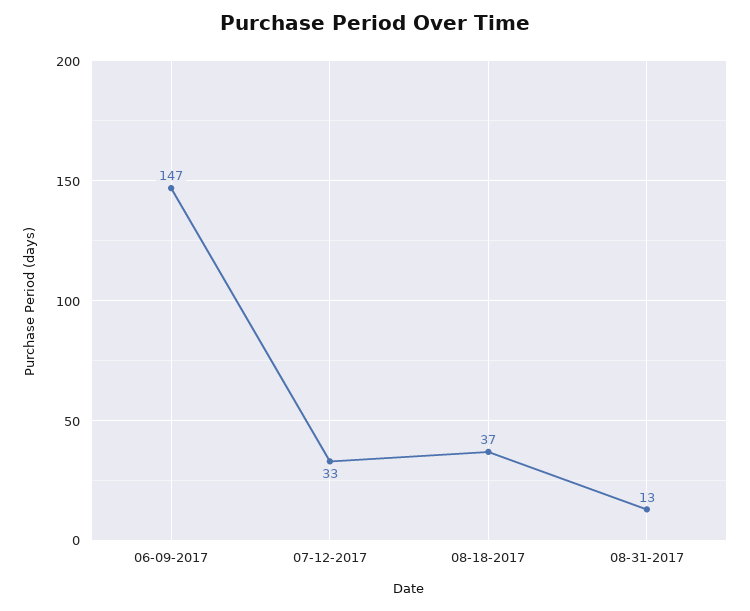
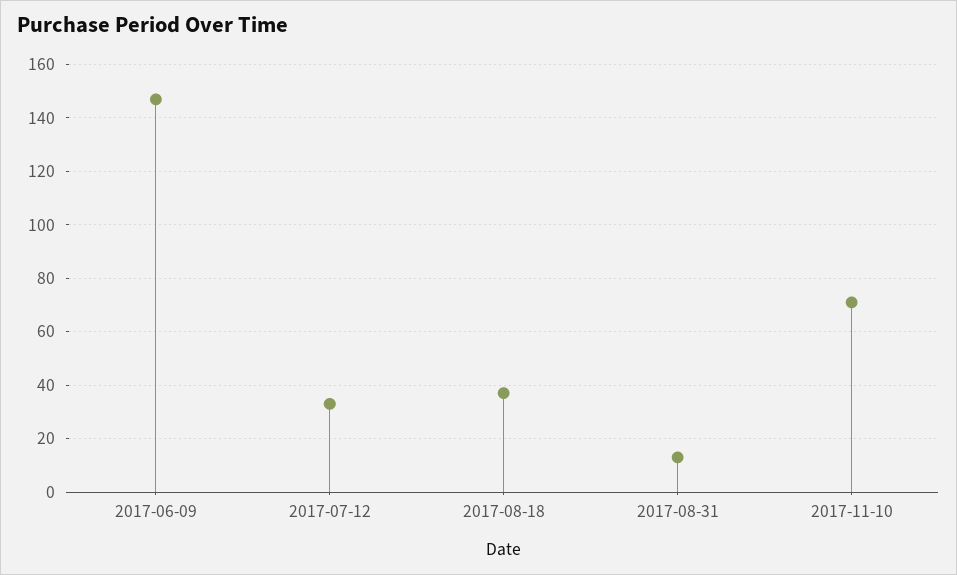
2017-11-10: none -> 70

